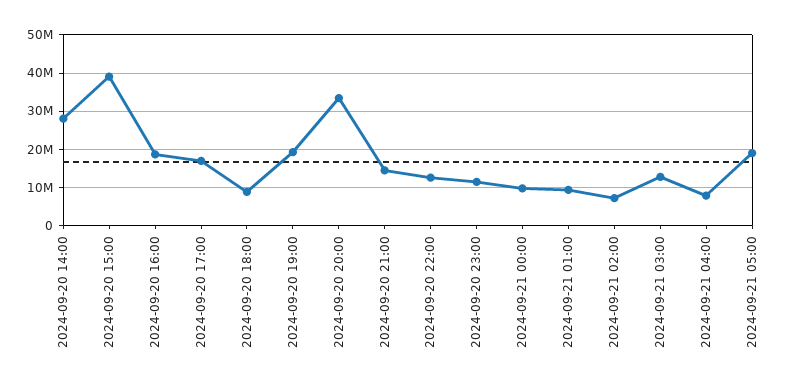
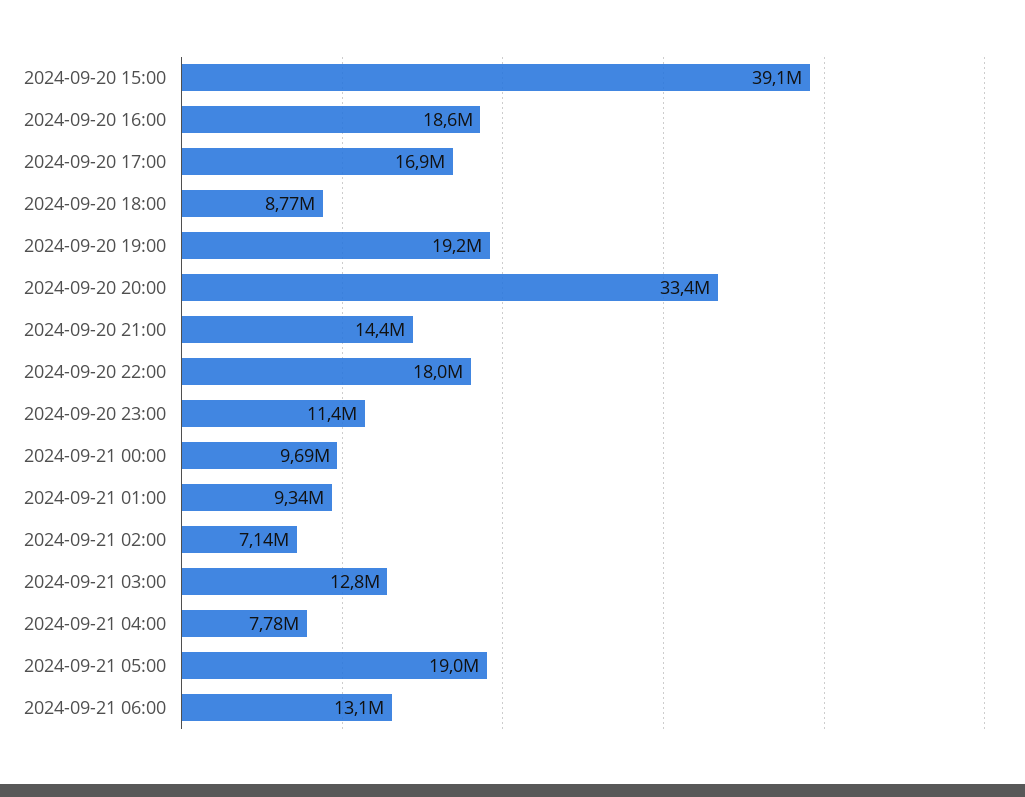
2024-09-20 14:00: 28000000 -> none
2024-09-20 22:00: 12000000 -> 18000000
2024-09-21 06:00: none -> 13100000

